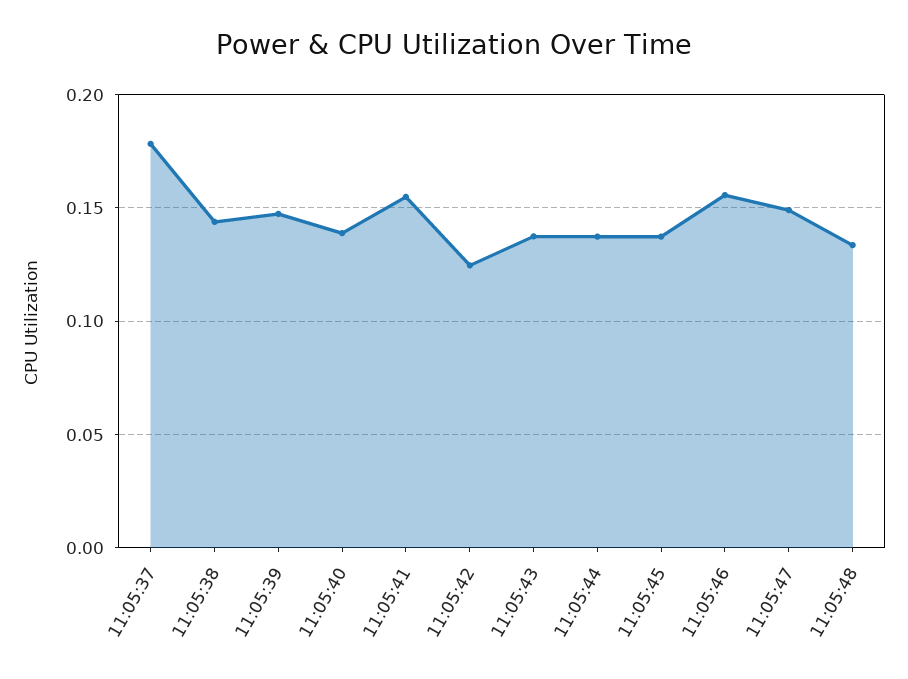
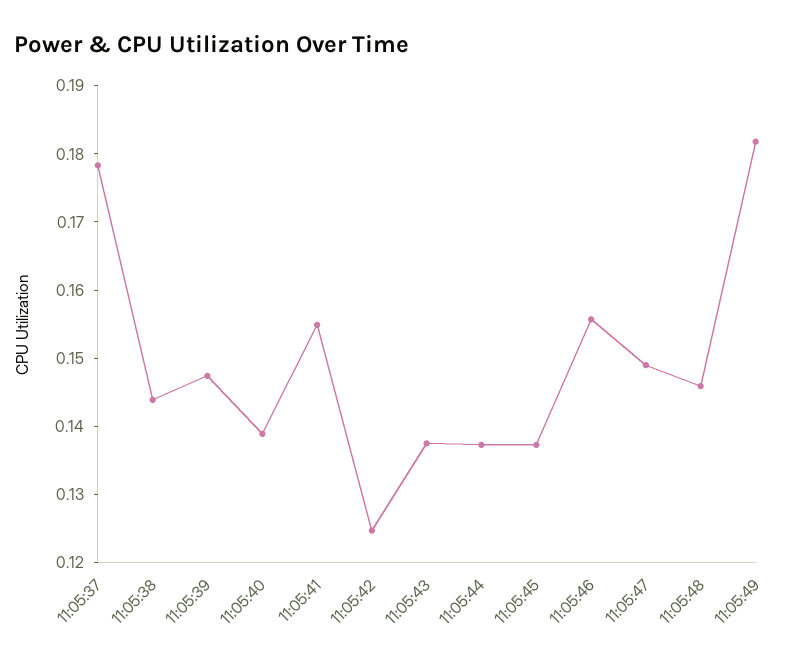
11:05:48: 0.135 -> 0.146
11:05:49: none -> 0.182

